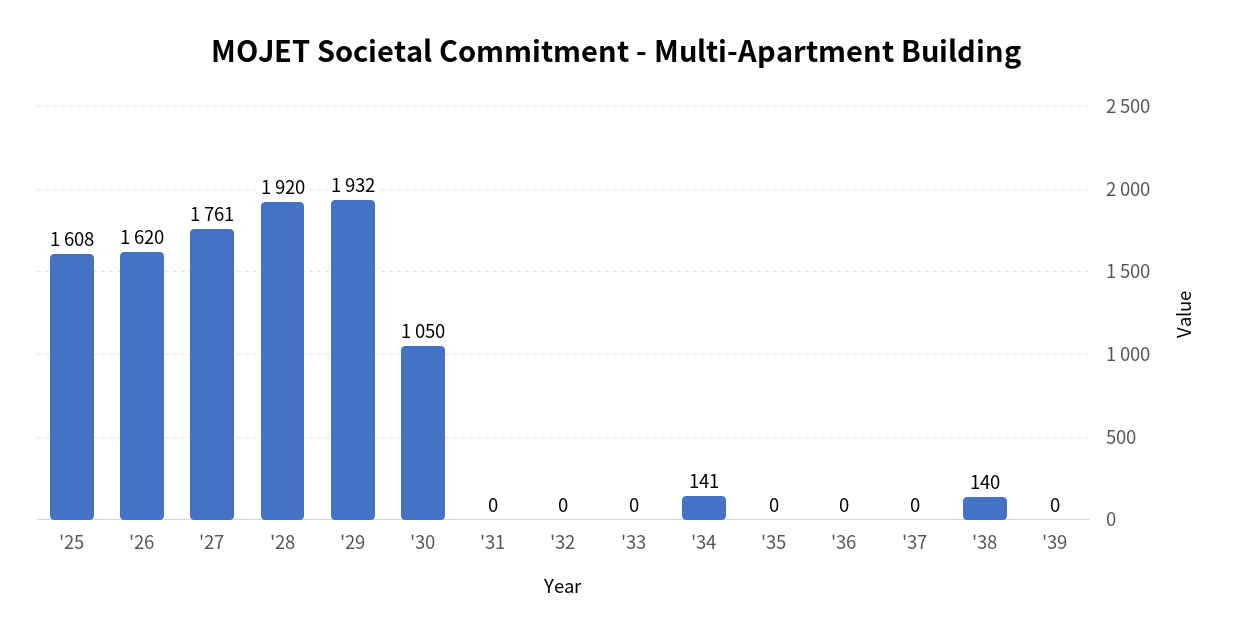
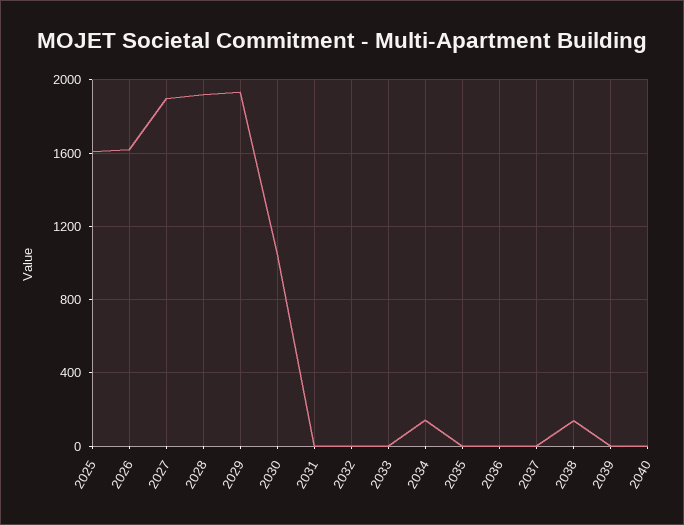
'27: 1761 -> 1900
2040: none -> 0

